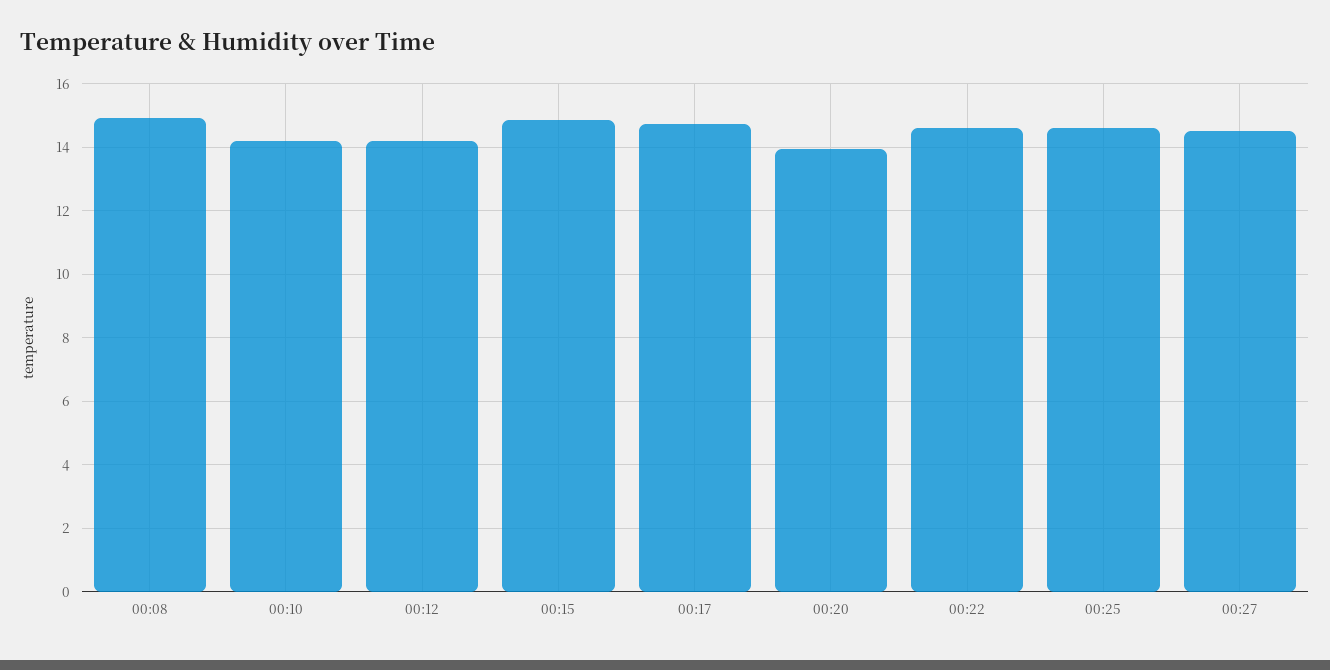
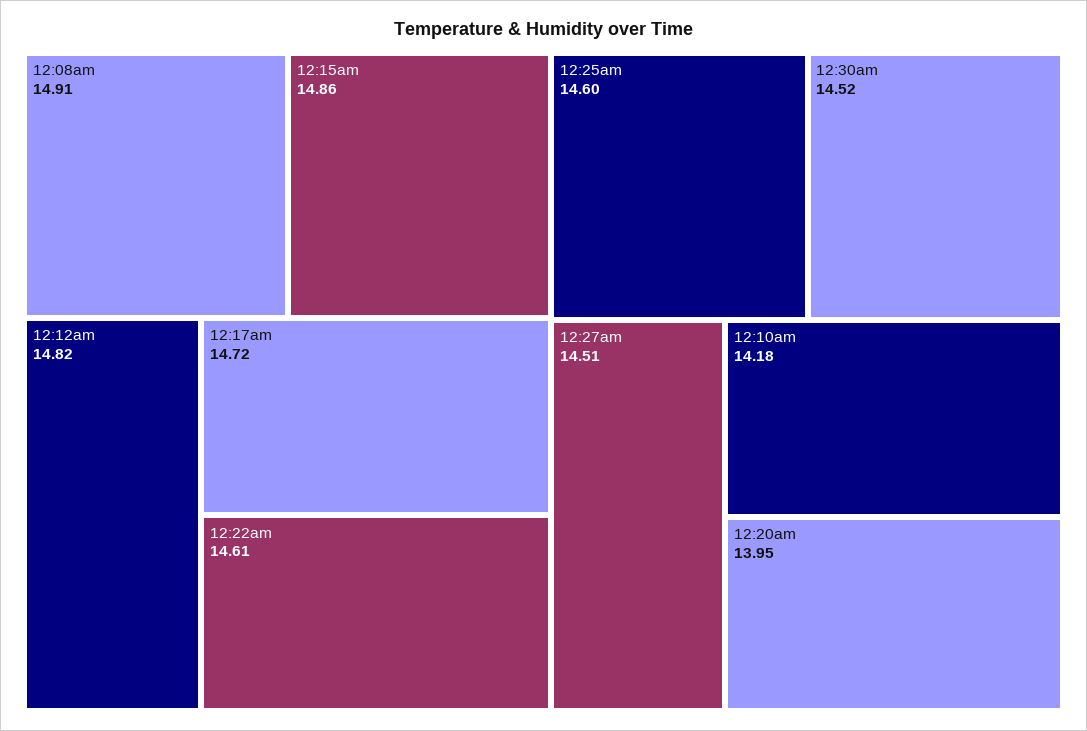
00:12: 14.2 -> 14.82
12:30am: none -> 14.52

